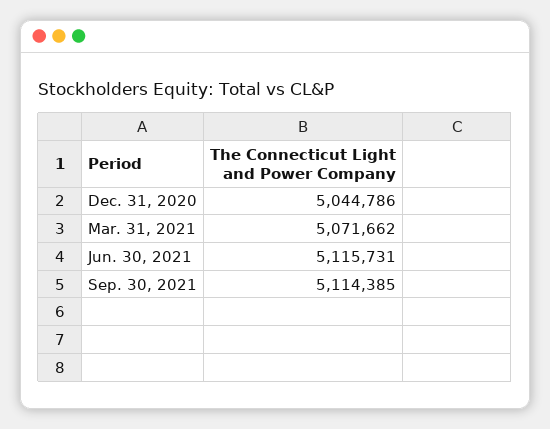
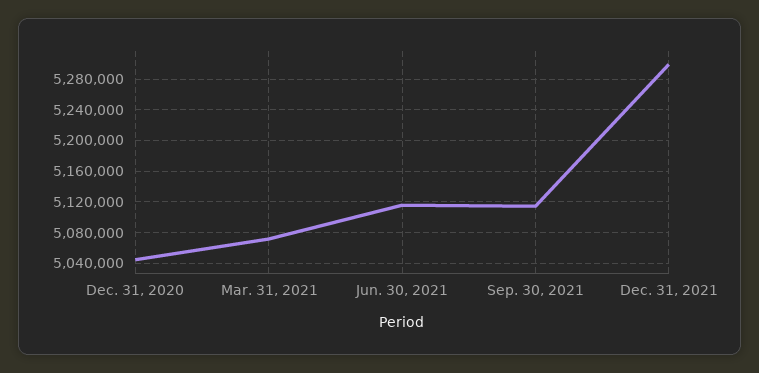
Dec. 31, 2021: none -> 5300000

